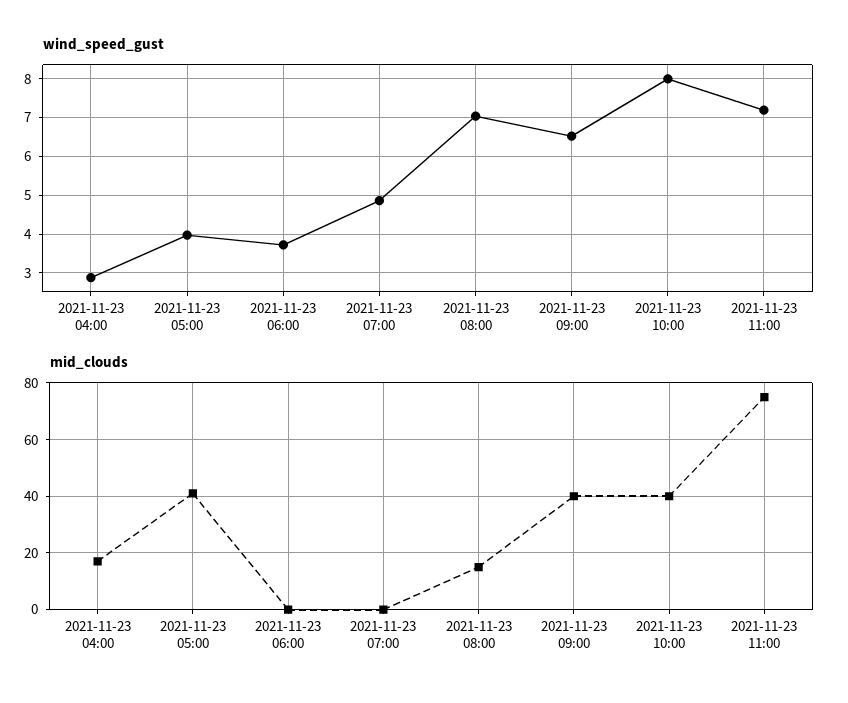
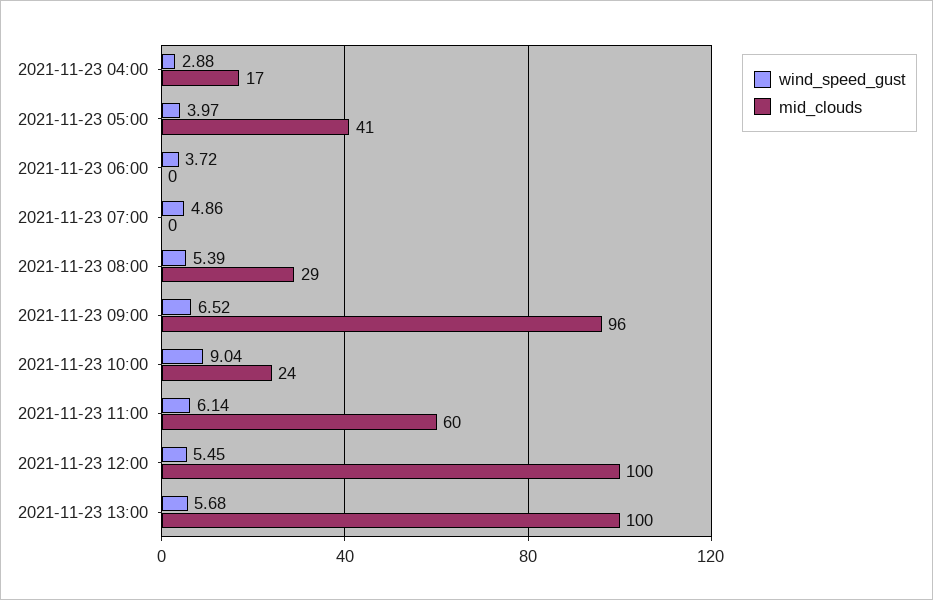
wind_speed_gust, 2021-11-23 08:00: 7 -> 5.39
wind_speed_gust, 2021-11-23 10:00: 8 -> 9.04
wind_speed_gust, 2021-11-23 11:00: 7.2 -> 6.14
mid_clouds, 2021-11-23 08:00: 15 -> 29
mid_clouds, 2021-11-23 09:00: 40 -> 96
mid_clouds, 2021-11-23 10:00: 40 -> 24
mid_clouds, 2021-11-23 11:00: 75 -> 60
wind_speed_gust, 2021-11-23 12:00: none -> 5.45
mid_clouds, 2021-11-23 12:00: none -> 100
wind_speed_gust, 2021-11-23 13:00: none -> 5.68
mid_clouds, 2021-11-23 13:00: none -> 100

